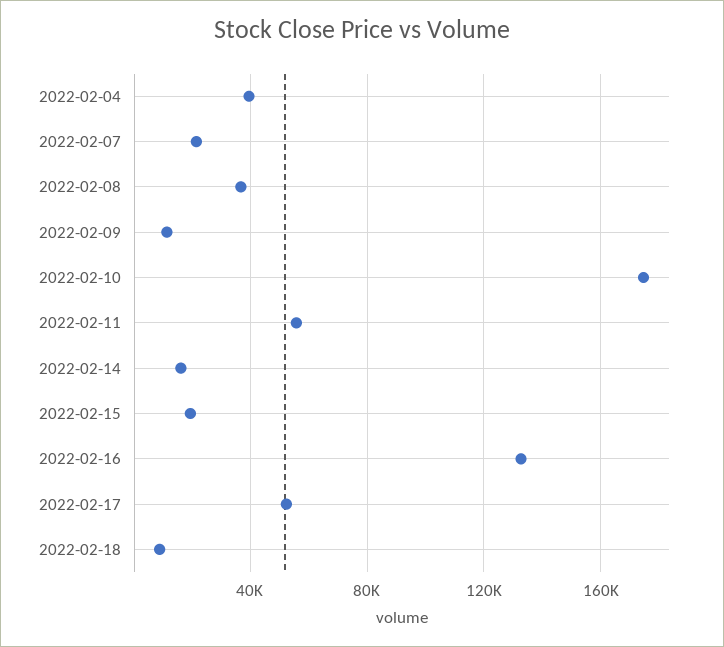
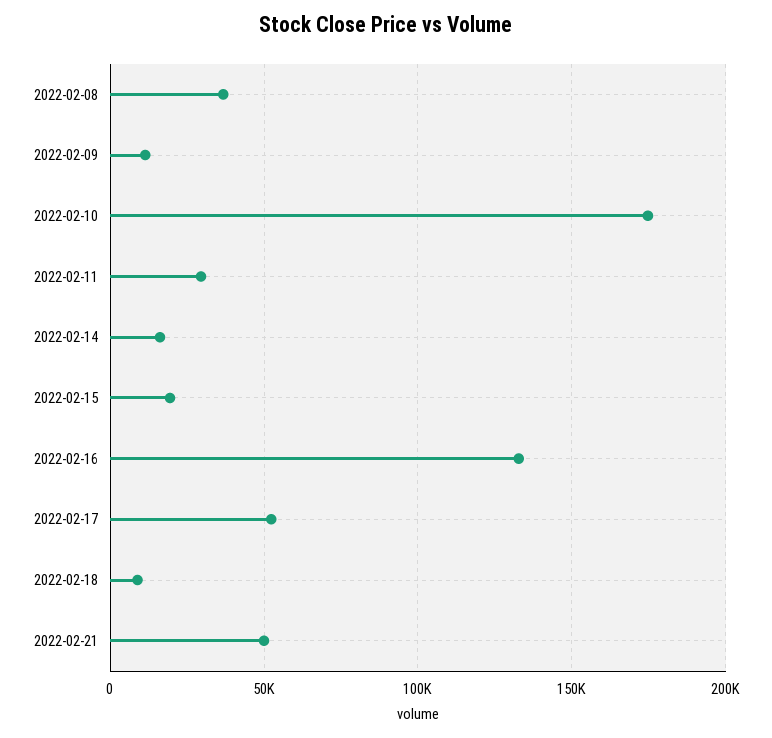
2022-02-04: 40000 -> none
2022-02-07: 20000 -> none
2022-02-11: 55000 -> 30000
2022-02-21: none -> 50000

